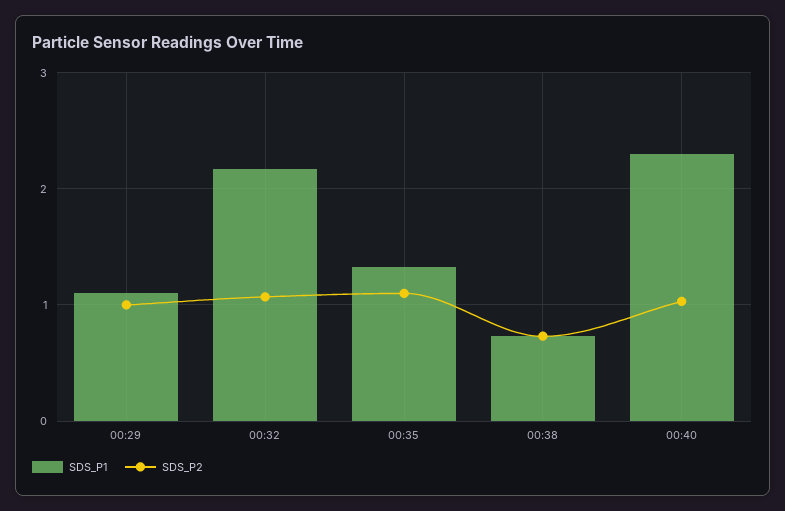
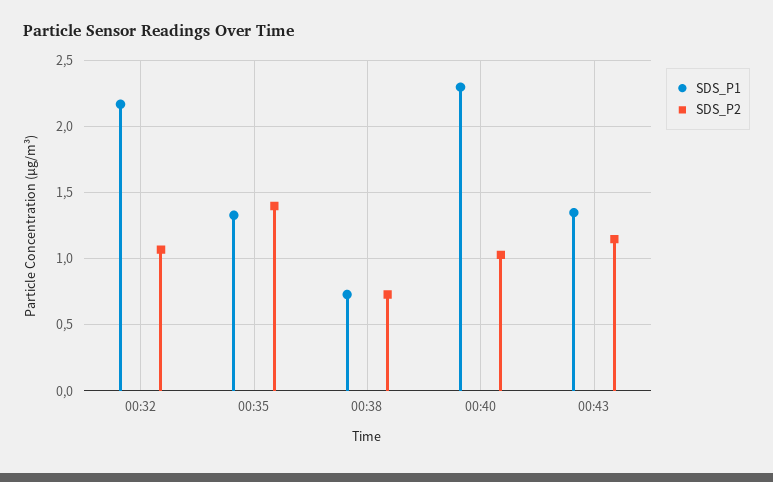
SDS_P1, 00:29: 1.1 -> none
SDS_P2, 00:29: 1 -> none
SDS_P2, 00:35: 1.1 -> 1.4
SDS_P1, 00:43: none -> 1.35
SDS_P2, 00:43: none -> 1.15

